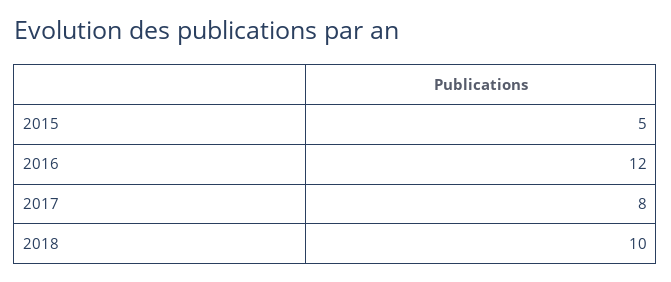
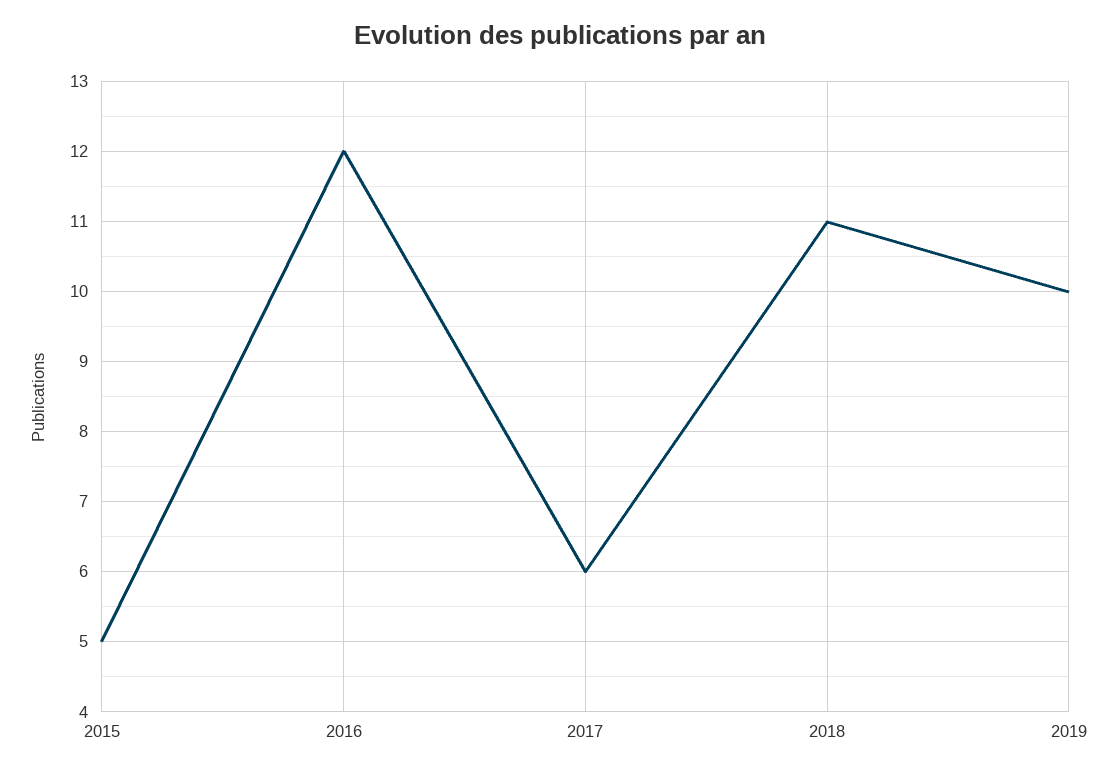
2017: 8 -> 6
2018: 10 -> 11
2019: none -> 10

